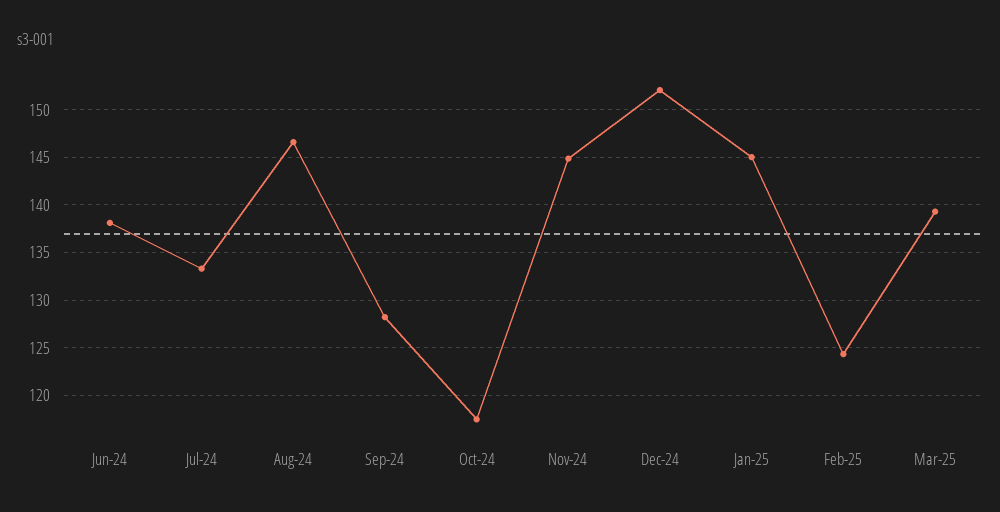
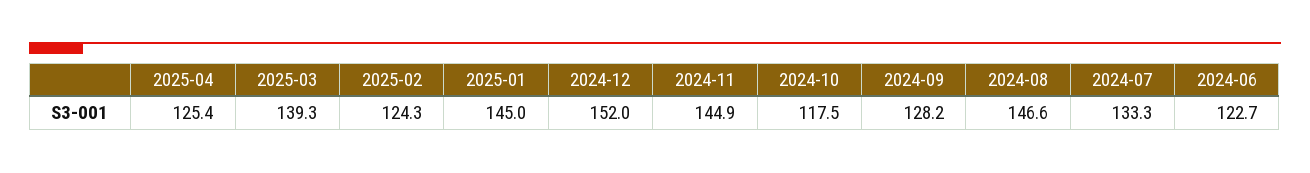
Jun-24: 138 -> 122.7
2025-04: none -> 125.4

